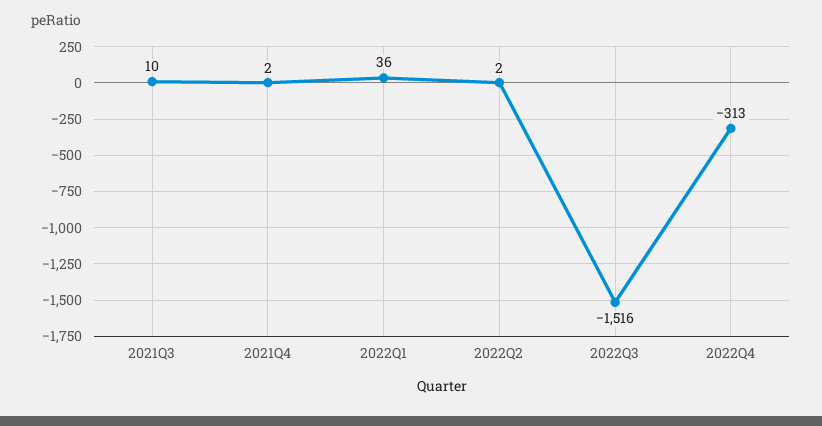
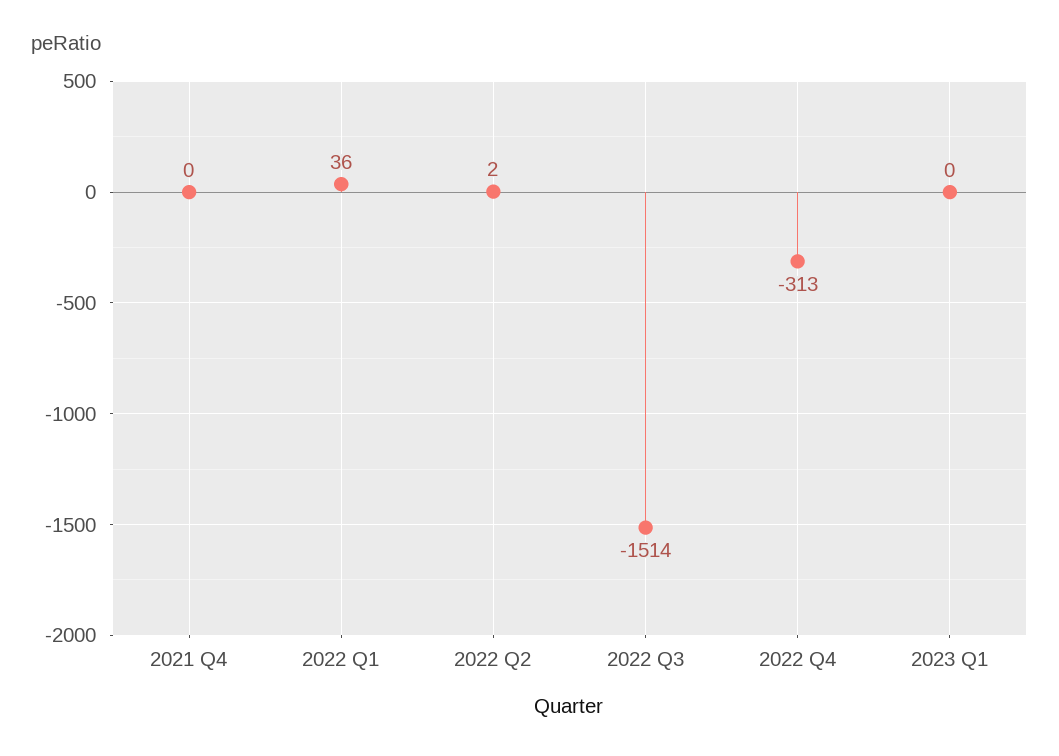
2021Q3: 10 -> none
2021Q4: 2 -> 0
2022Q3: -1516 -> -1514
2023 Q1: none -> 0

